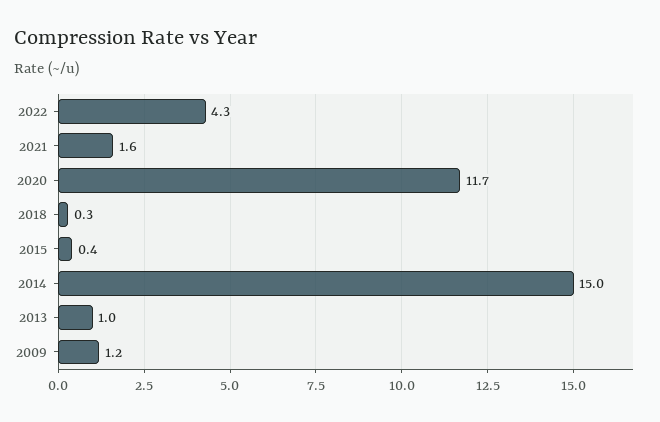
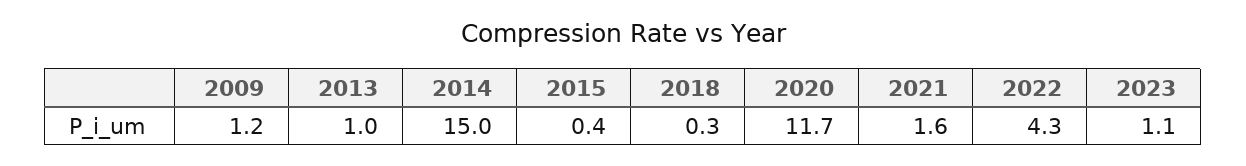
2023: none -> 1.1

